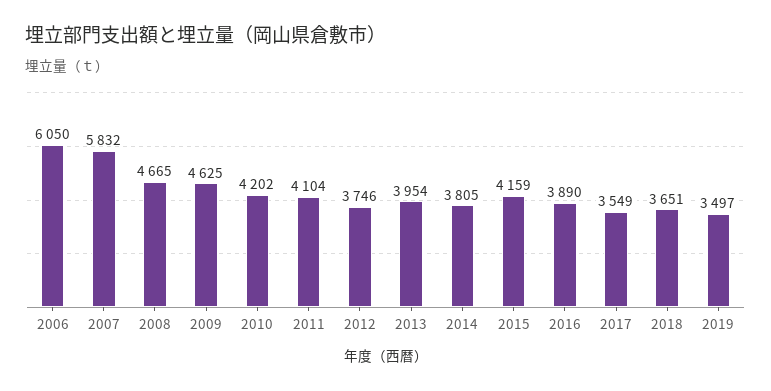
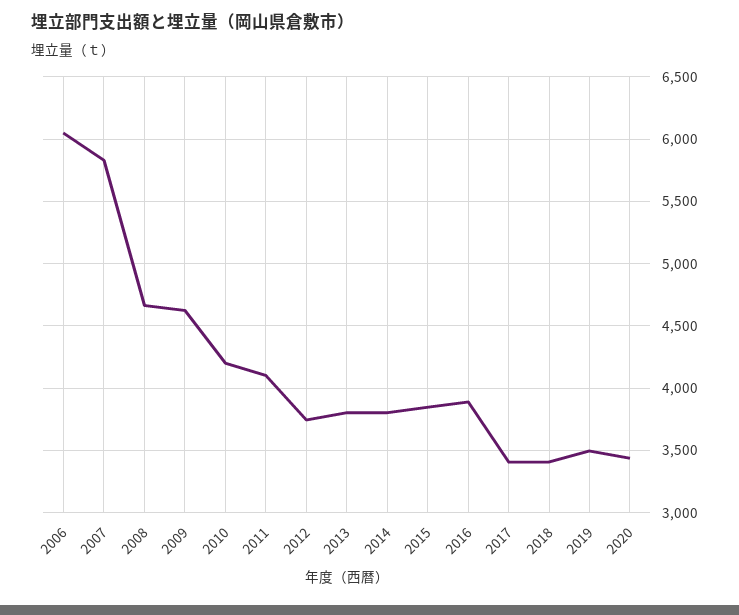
2013: 3954 -> 3800
2015: 4159 -> 3850
2017: 3549 -> 3400
2018: 3651 -> 3400
2020: none -> 3450

